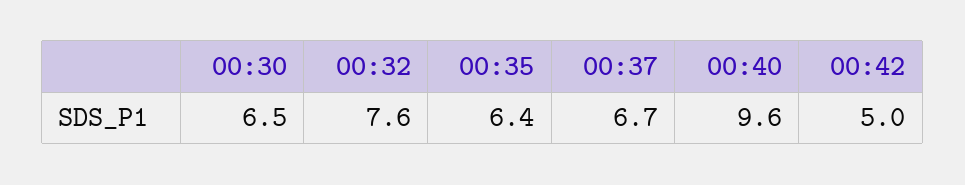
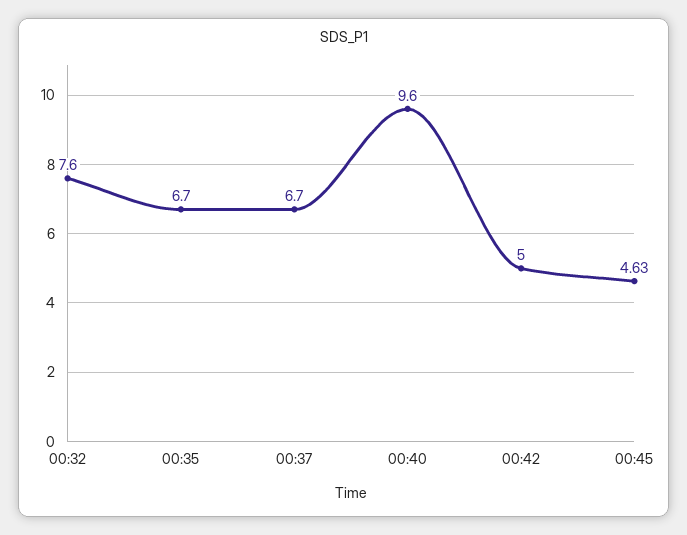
00:30: 6.5 -> none
00:35: 6.4 -> 6.7
00:45: none -> 4.63

